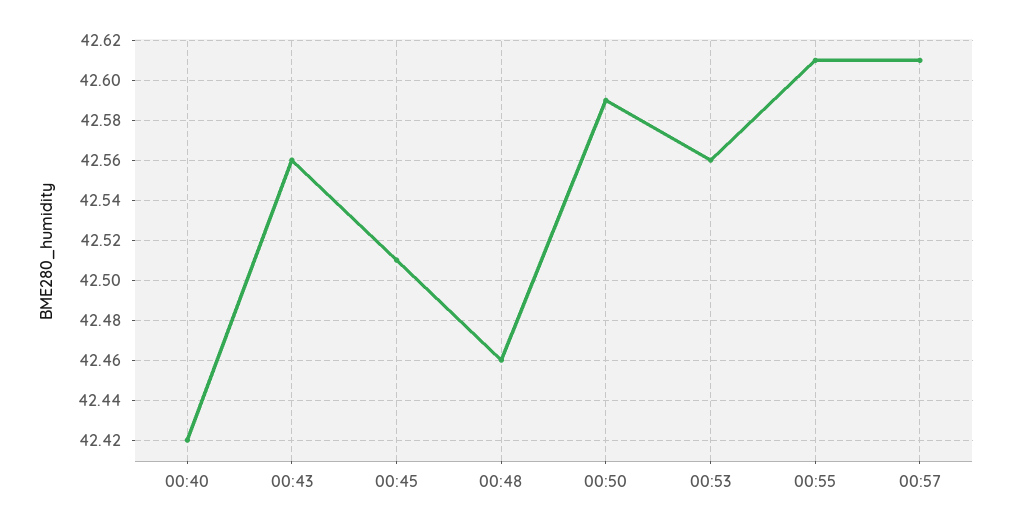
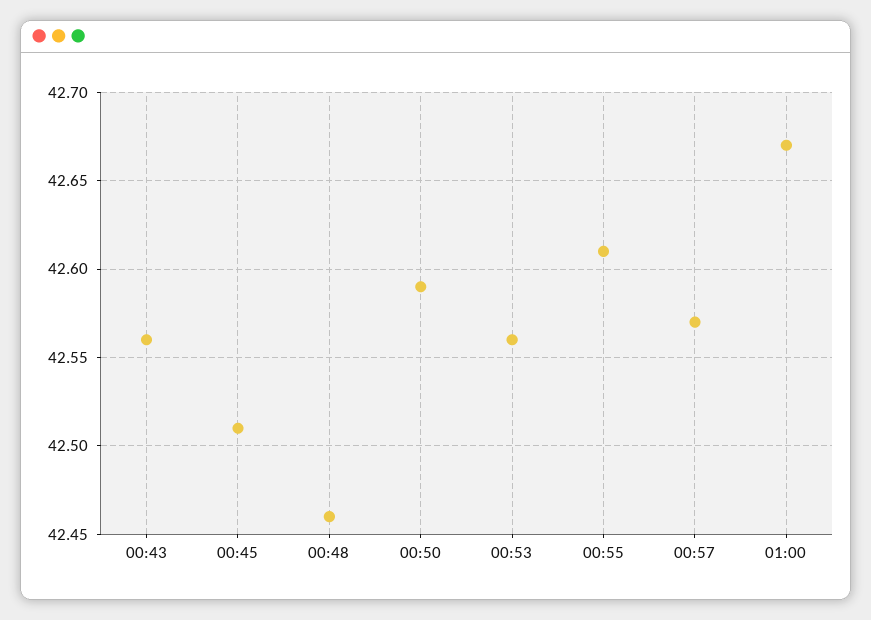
00:40: 42.42 -> none
00:57: 42.61 -> 42.57
01:00: none -> 42.67

